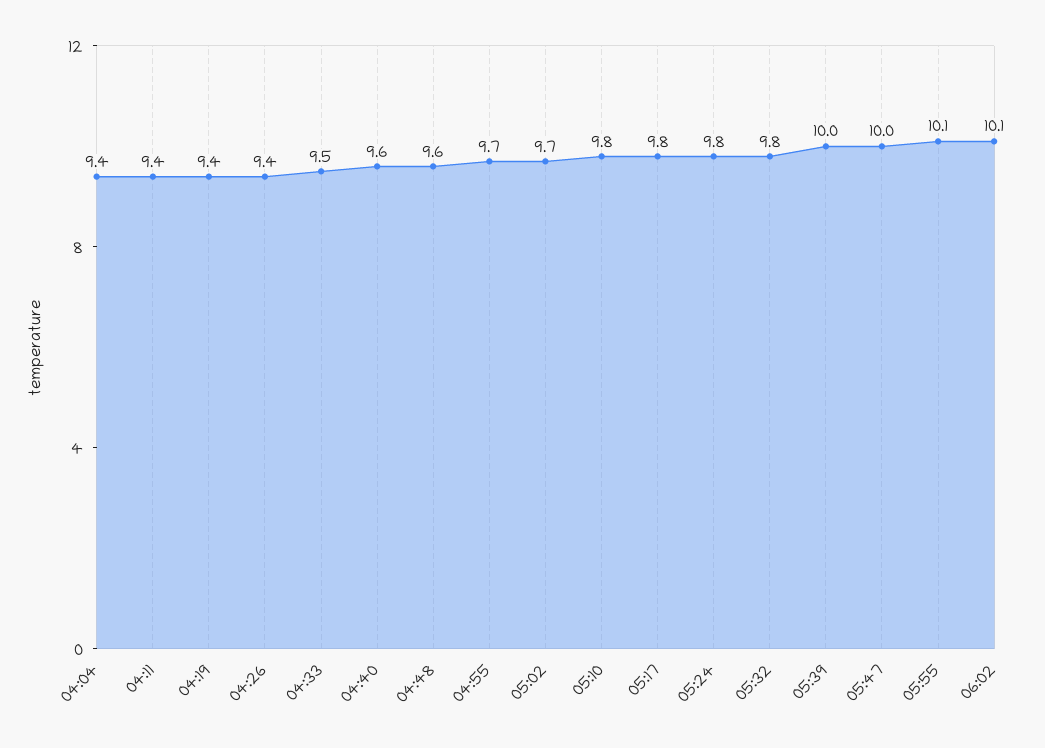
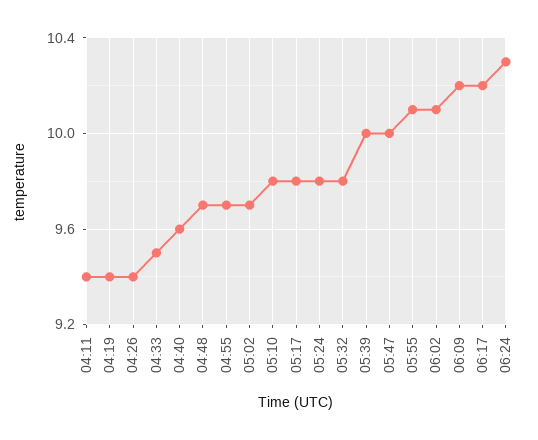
04:04: 9.4 -> none
04:48: 9.6 -> 9.7
06:09: none -> 10.2
06:17: none -> 10.2
06:24: none -> 10.3

